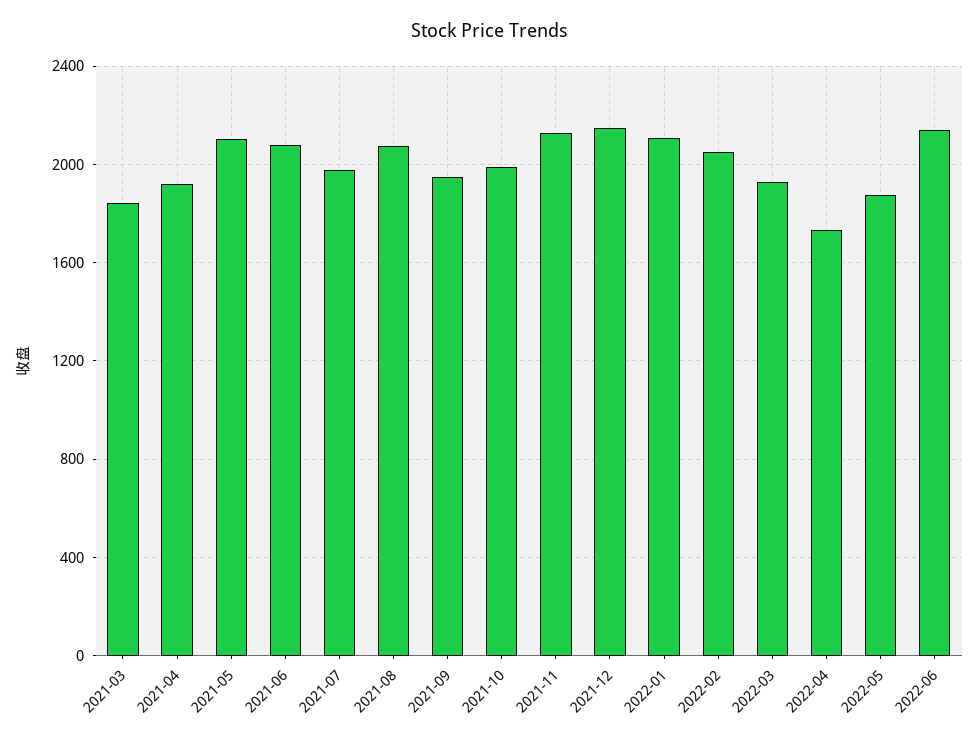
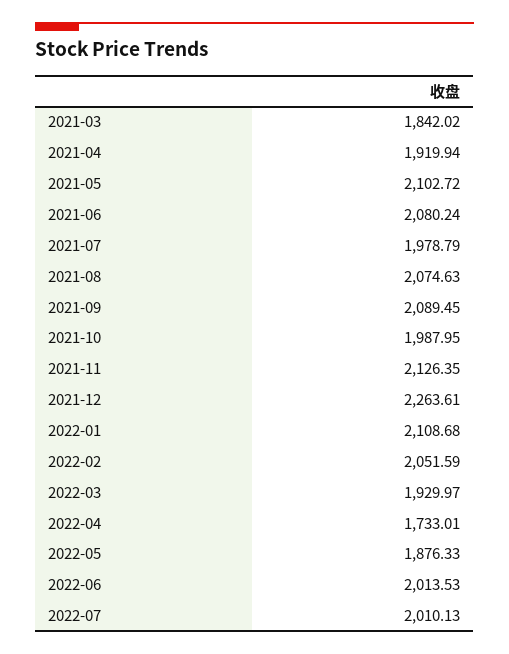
2021-09: 1950 -> 2089.45
2021-12: 2150 -> 2263.61
2022-06: 2150 -> 2013.53
2022-07: none -> 2010.13

